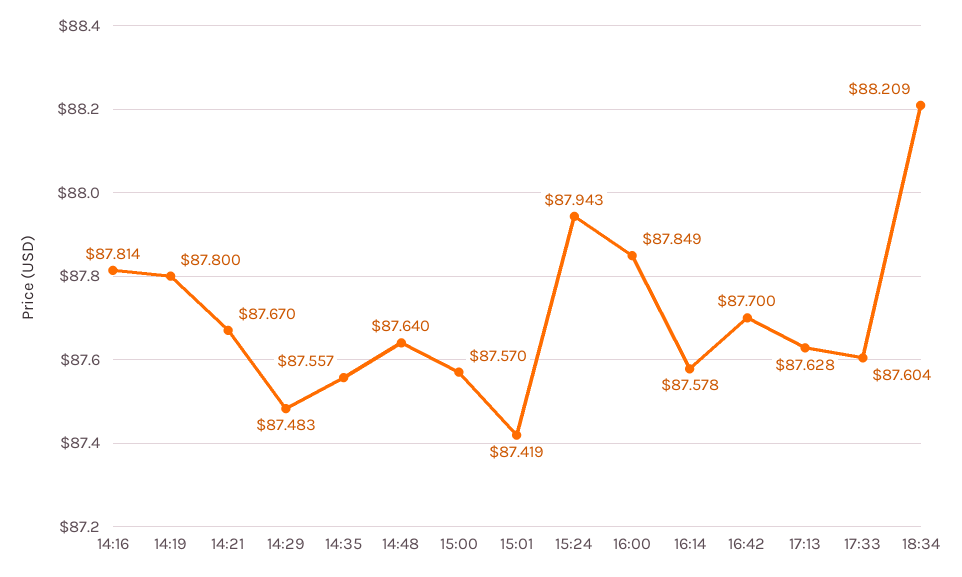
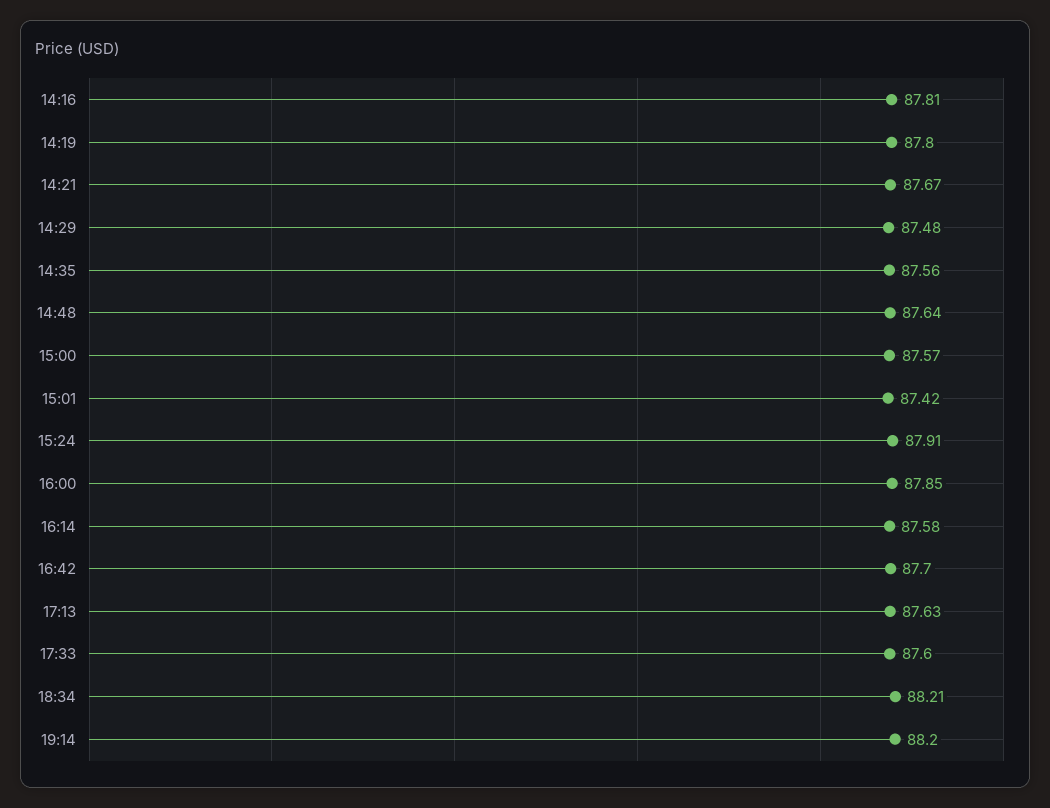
15:24: 87.943 -> 87.91
19:14: none -> 88.2

